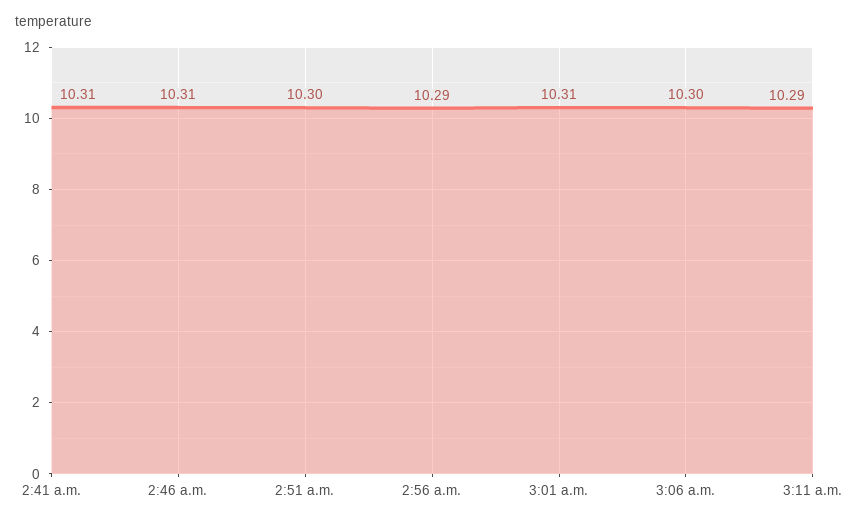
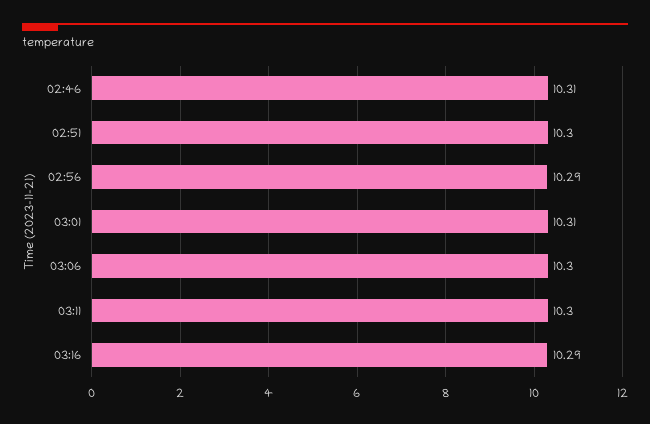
2:41 a.m.: 10.31 -> none
3:11 a.m.: 10.29 -> 10.3
03:16: none -> 10.29

